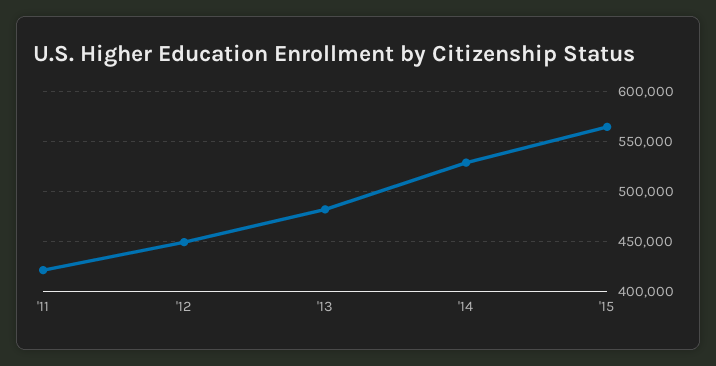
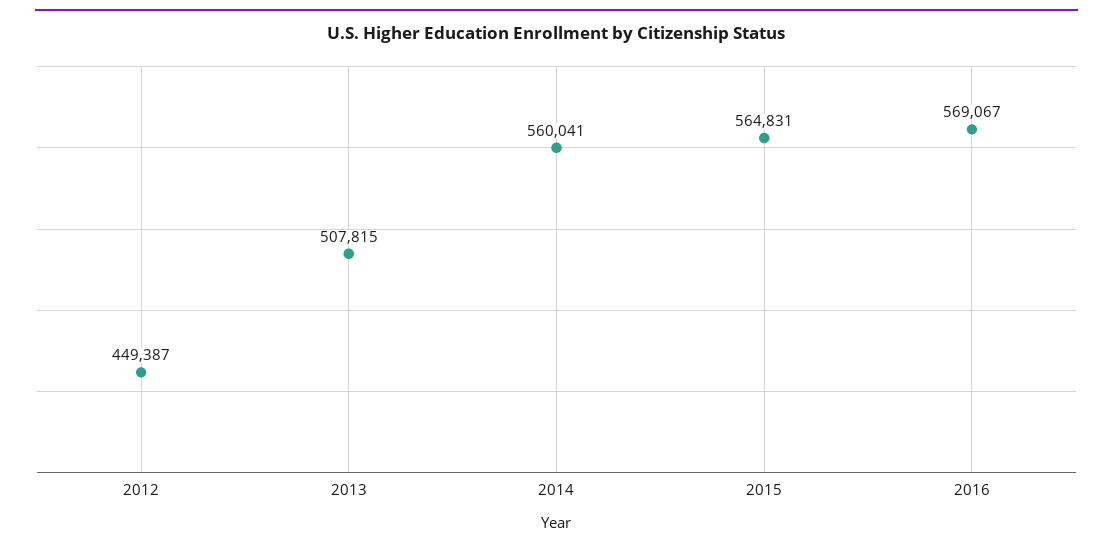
'11: 420000 -> none
'13: 480000 -> 507815
'14: 530000 -> 560041
2016: none -> 569067

